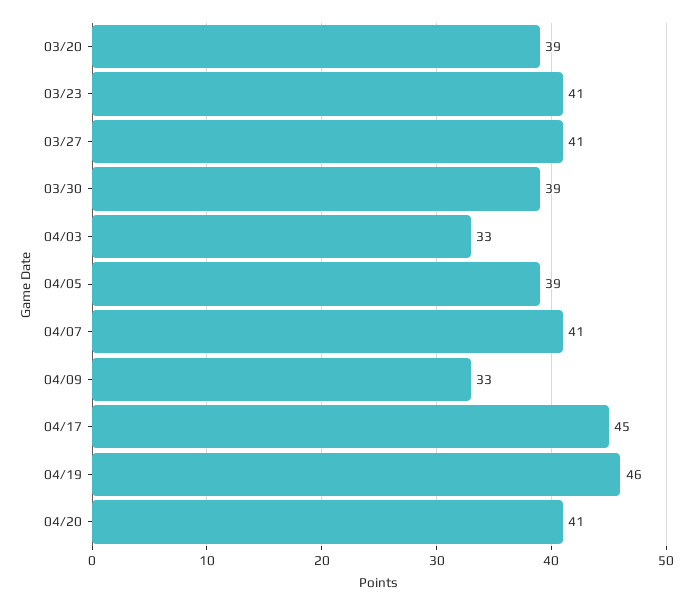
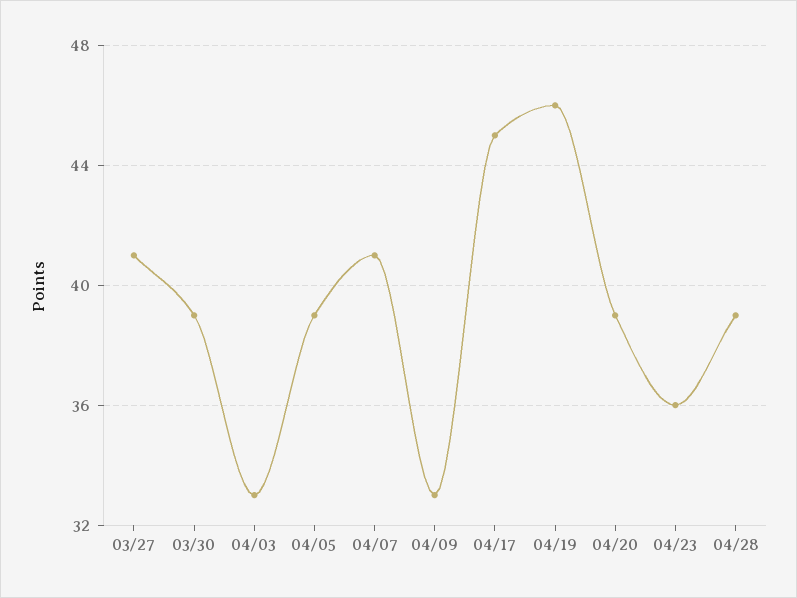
03/20: 39 -> none
03/23: 41 -> none
04/20: 41 -> 39
04/23: none -> 36
04/28: none -> 39

